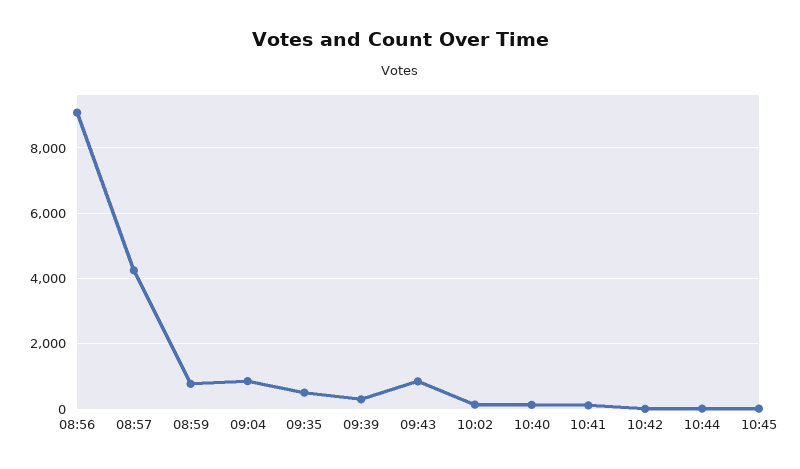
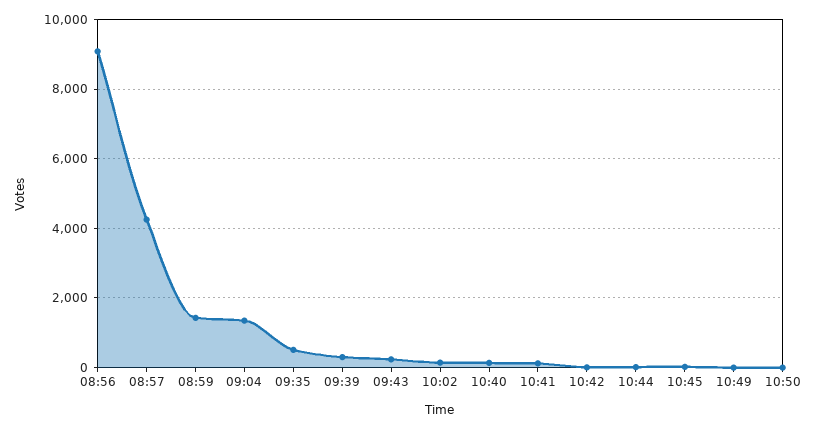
08:59: 800 -> 1400
09:04: 800 -> 1400
09:43: 800 -> 200
10:49: none -> 0
10:50: none -> 0

